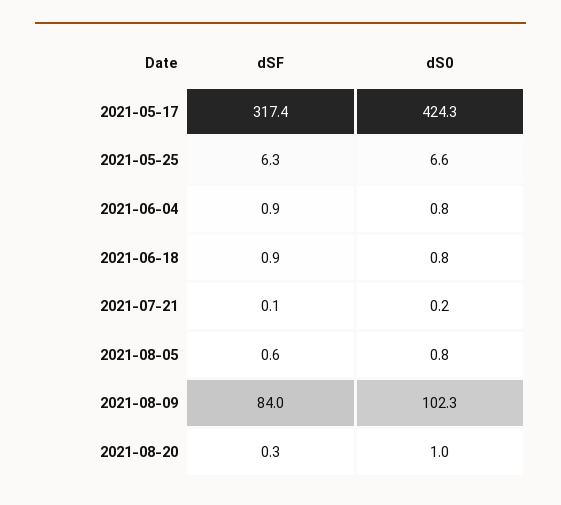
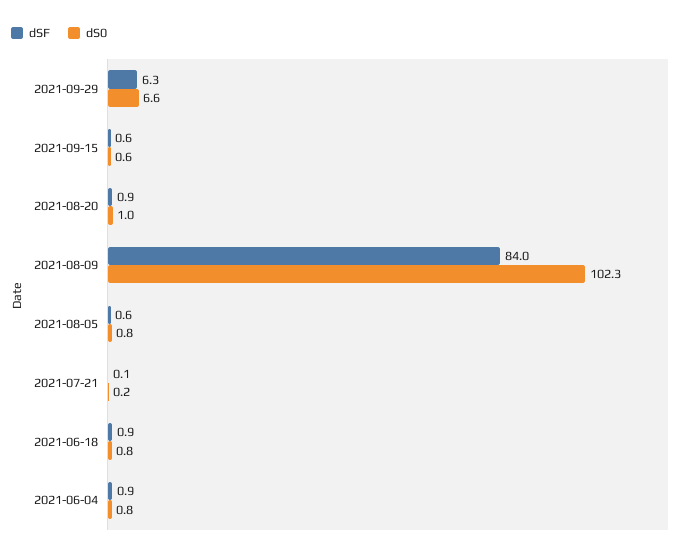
dSF, 2021-05-17: 317.4 -> none
dS0, 2021-05-17: 424.3 -> none
dSF, 2021-05-25: 6.3 -> none
dS0, 2021-05-25: 6.6 -> none
dSF, 2021-08-20: 0.3 -> 0.9
dSF, 2021-09-29: none -> 6.3
dS0, 2021-09-29: none -> 6.6
dSF, 2021-09-15: none -> 0.6
dS0, 2021-09-15: none -> 0.6

